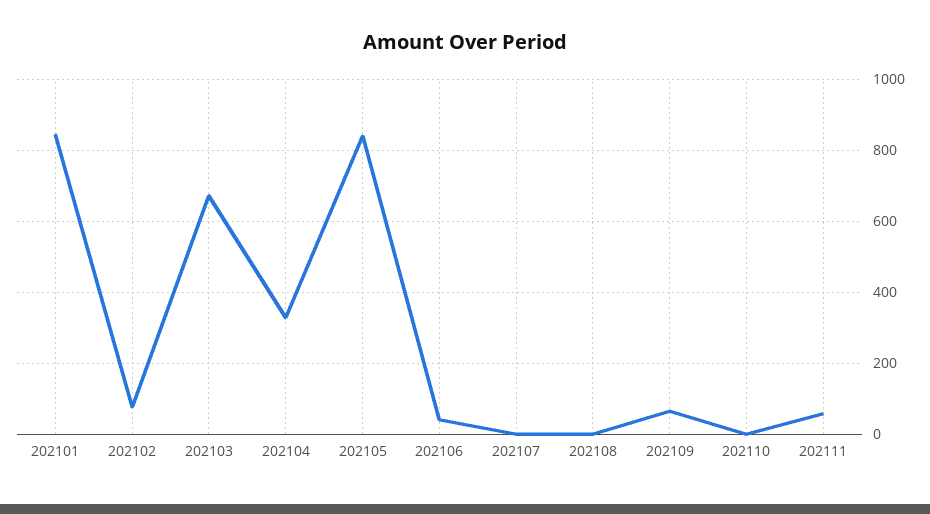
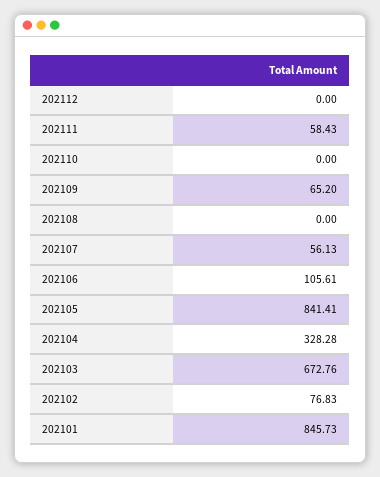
202106: 40 -> 105.61
202107: 0 -> 56.13
202112: none -> 0

